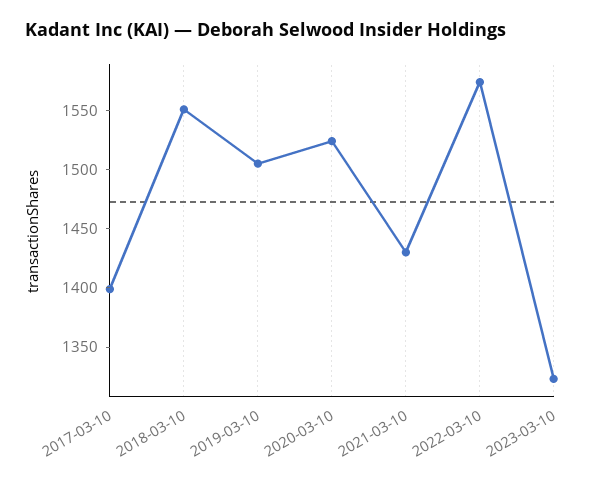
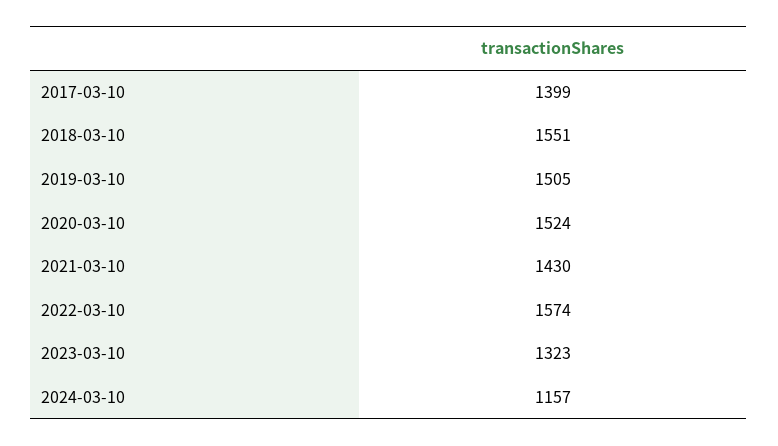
2024-03-10: none -> 1157

